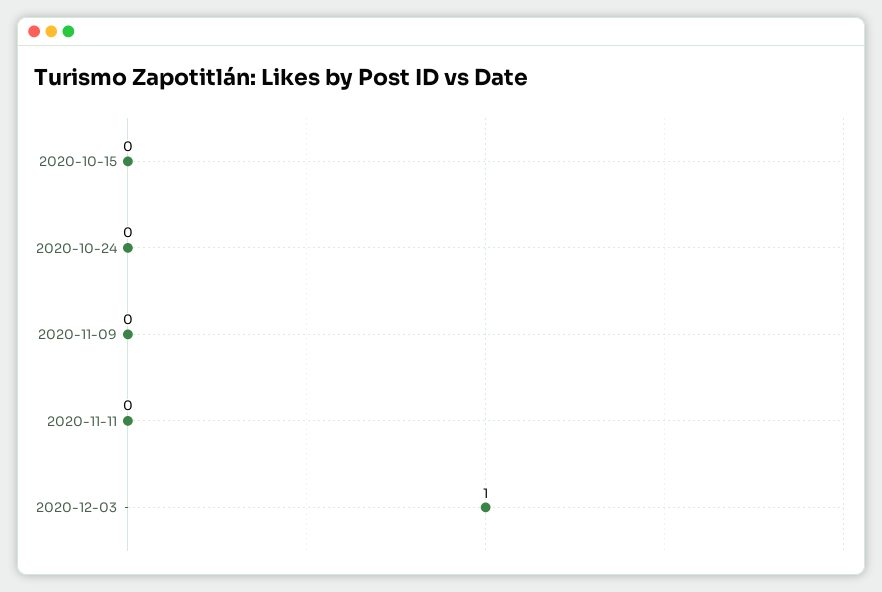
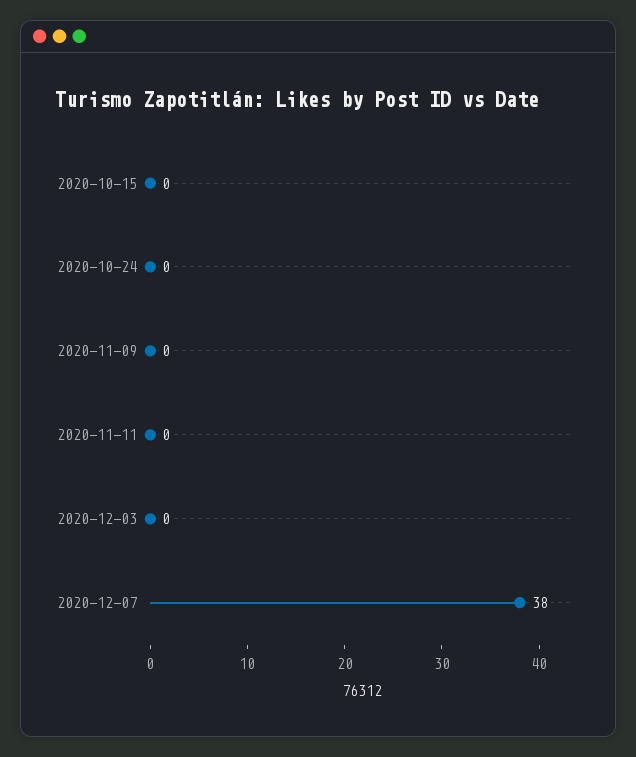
2020-12-03: 1 -> 0
2020-12-07: none -> 38

